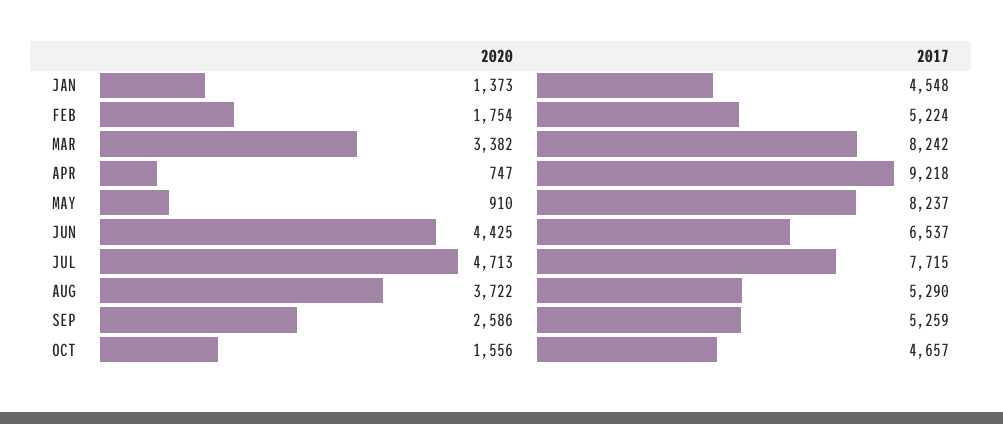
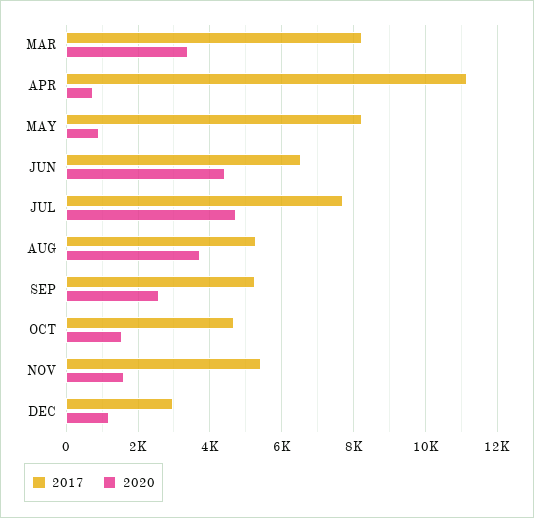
2020, JAN: 1373 -> none
2017, JAN: 4548 -> none
2020, FEB: 1754 -> none
2017, FEB: 5224 -> none
2017, APR: 9218 -> 11200
2017, NOV: none -> 5400
2020, NOV: none -> 1600
2017, DEC: none -> 3000
2020, DEC: none -> 1200

